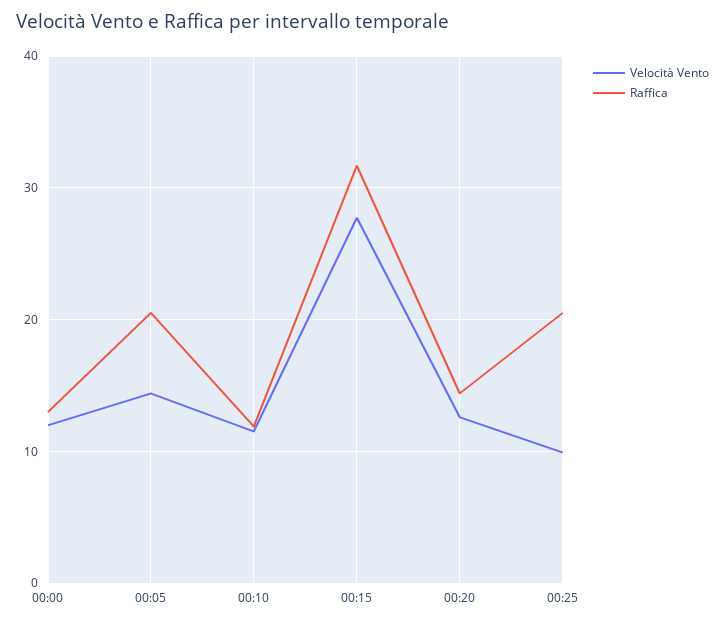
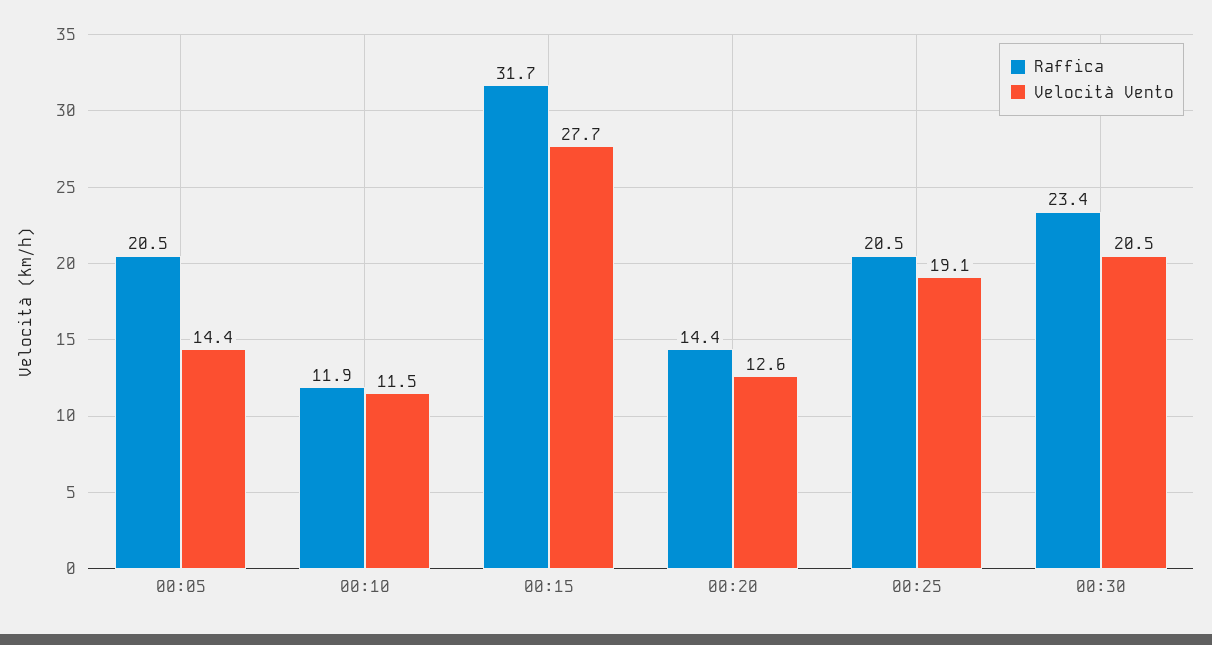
Velocità Vento, 00:00: 12 -> none
Raffica, 00:00: 13 -> none
Velocità Vento, 00:25: 10 -> 19.1
Raffica, 00:30: none -> 23.4
Velocità Vento, 00:30: none -> 20.5

